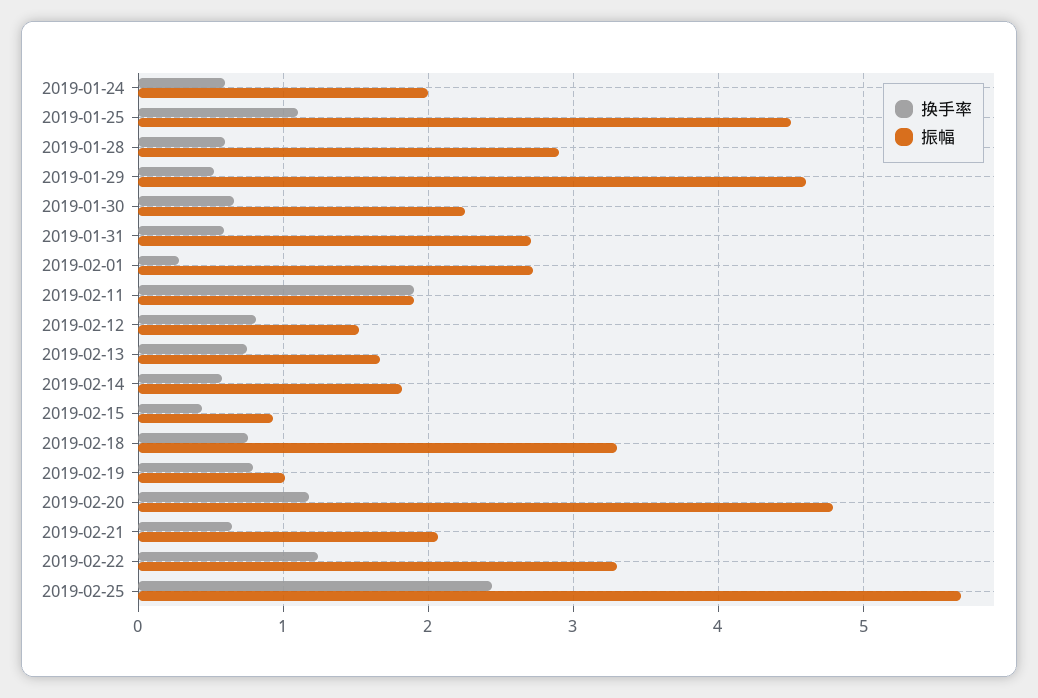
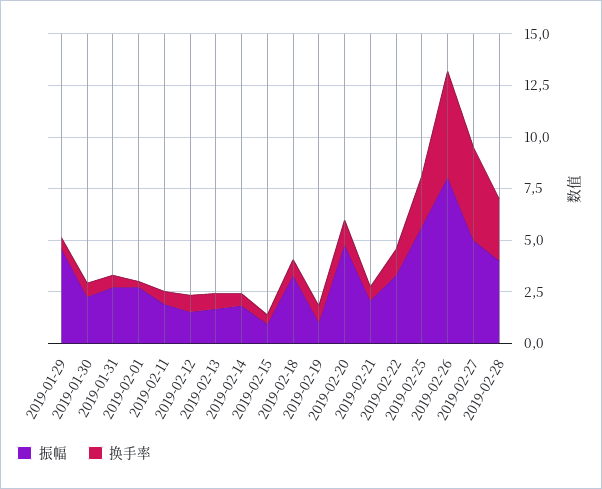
换手率, 2019-01-24: 0.6 -> none
振幅, 2019-01-24: 2 -> none
换手率, 2019-01-25: 1.1 -> none
振幅, 2019-01-25: 4.5 -> none
换手率, 2019-01-28: 0.6 -> none
振幅, 2019-01-28: 2.9 -> none
换手率, 2019-02-11: 1.9 -> 0.5
振幅, 2019-02-26: none -> 8
换手率, 2019-02-26: none -> 5
振幅, 2019-02-27: none -> 5
换手率, 2019-02-27: none -> 4.5
振幅, 2019-02-28: none -> 4
换手率, 2019-02-28: none -> 3

